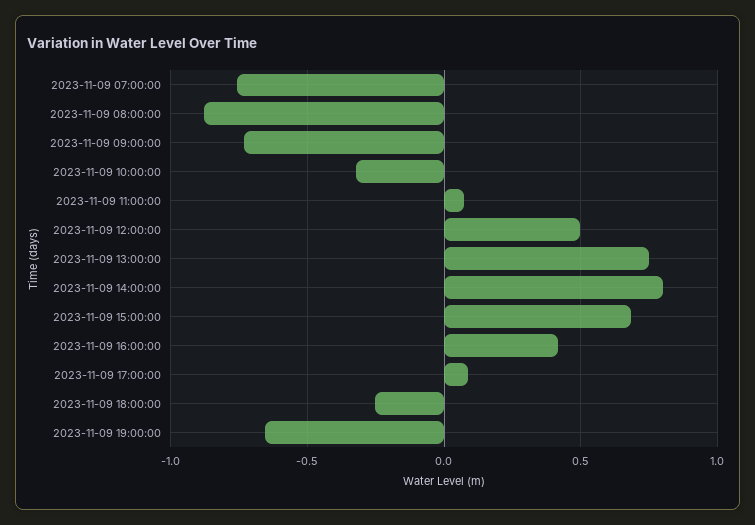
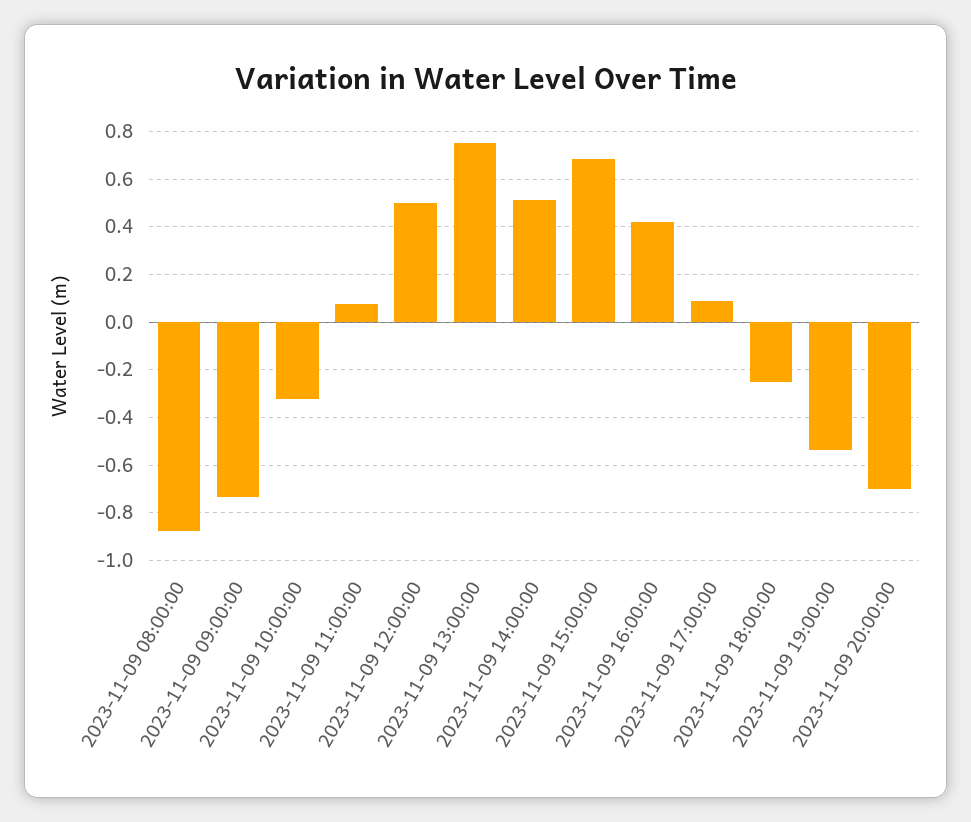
2023-11-09 07:00:00: -0.75 -> none
2023-11-09 14:00:00: 0.8 -> 0.5
2023-11-09 19:00:00: -0.65 -> -0.55
2023-11-09 20:00:00: none -> -0.7

